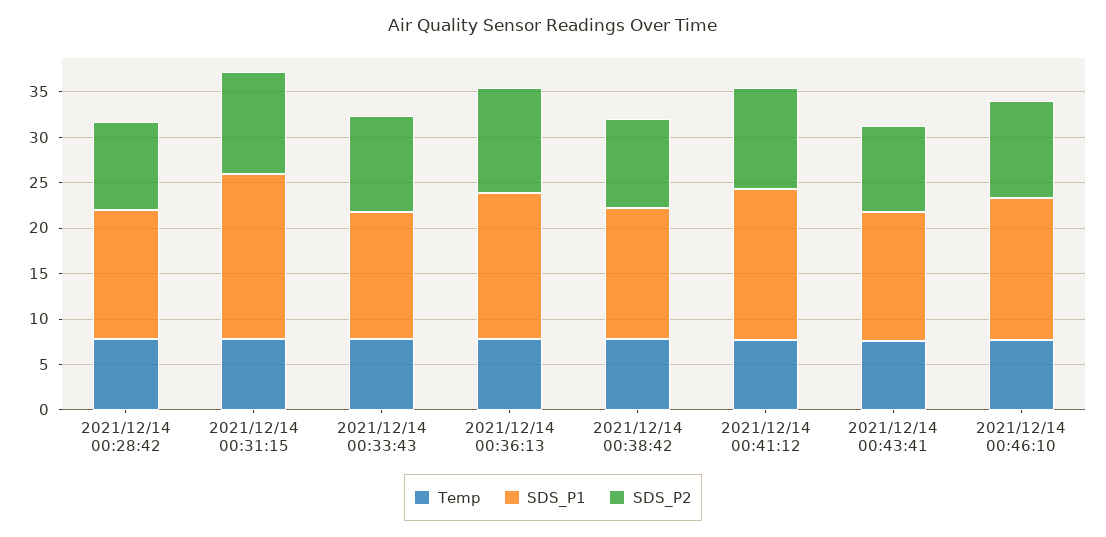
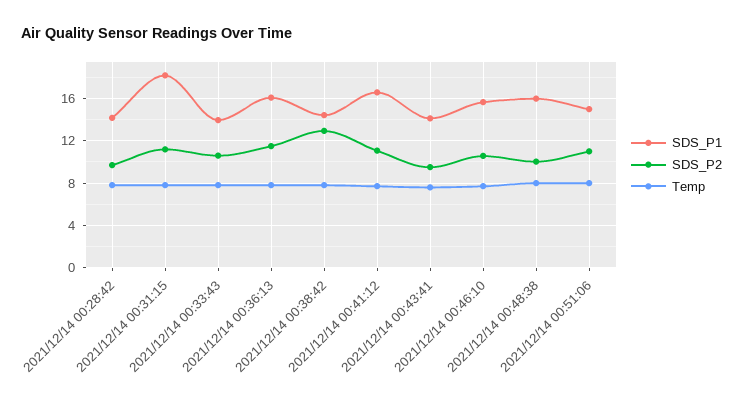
SDS_P2, 2021/12/14 00:38:42: 10 -> 13
SDS_P1, 2021/12/14 00:48:38: none -> 16
SDS_P2, 2021/12/14 00:48:38: none -> 10
Temp, 2021/12/14 00:48:38: none -> 8
SDS_P1, 2021/12/14 00:51:06: none -> 15
SDS_P2, 2021/12/14 00:51:06: none -> 11
Temp, 2021/12/14 00:51:06: none -> 8

